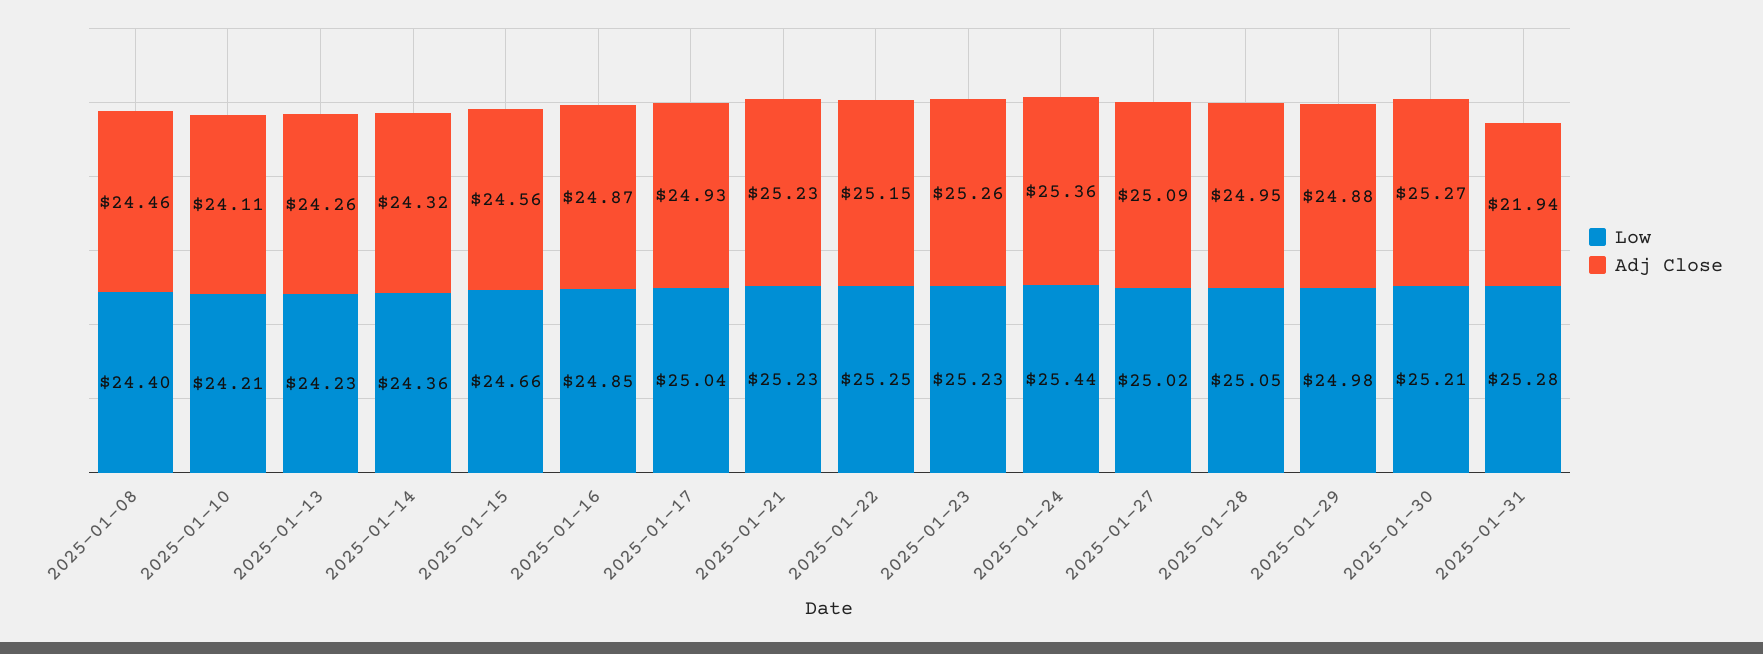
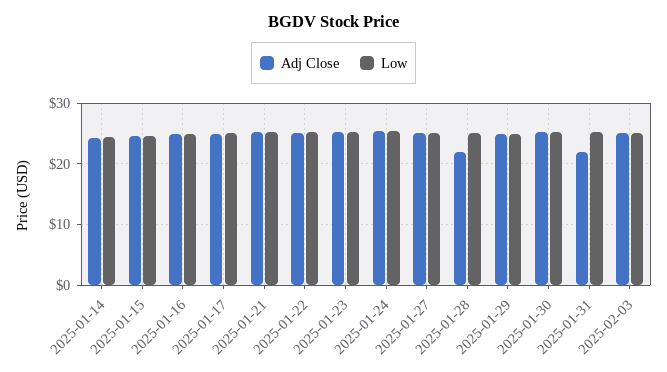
Low, 2025-01-08: 24.4 -> none
Adj Close, 2025-01-08: 24.46 -> none
Low, 2025-01-10: 24.21 -> none
Adj Close, 2025-01-10: 24.11 -> none
Low, 2025-01-13: 24.23 -> none
Adj Close, 2025-01-13: 24.26 -> none
Adj Close, 2025-01-28: 24.95 -> 22
Adj Close, 2025-02-03: none -> 25
Low, 2025-02-03: none -> 25

